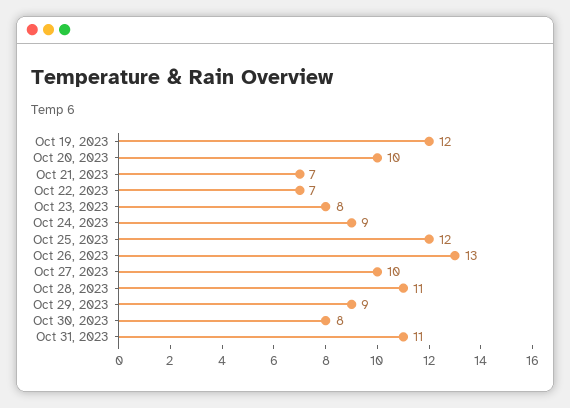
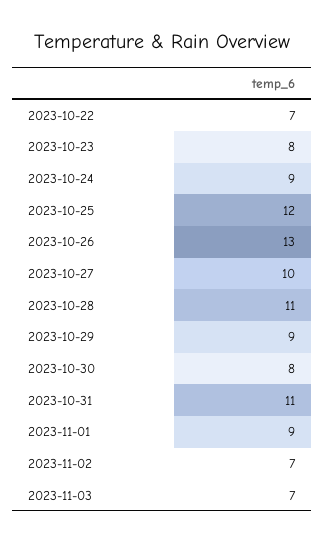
Oct 19, 2023: 12 -> none
Oct 20, 2023: 10 -> none
Oct 21, 2023: 7 -> none
2023-11-01: none -> 9
2023-11-02: none -> 7
2023-11-03: none -> 7

